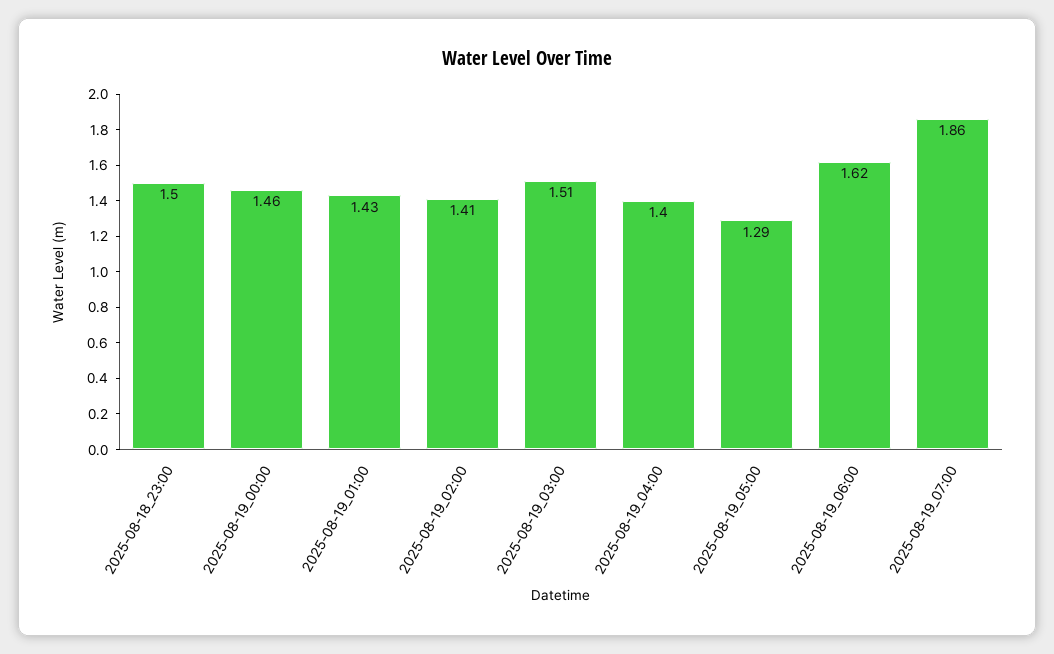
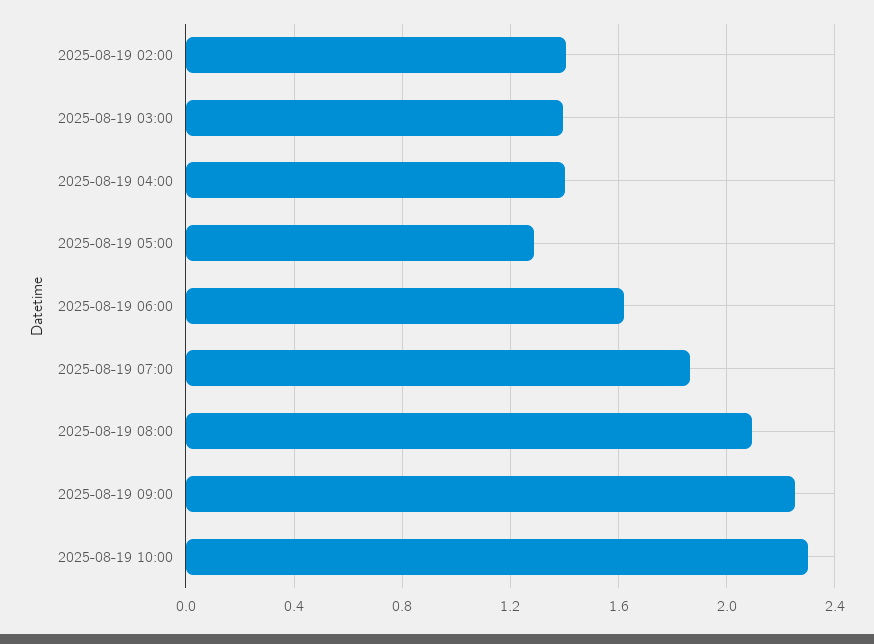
2025-08-18_23:00: 1.5 -> none
2025-08-19_00:00: 1.46 -> none
2025-08-19_01:00: 1.43 -> none
2025-08-19_03:00: 1.51 -> 1.4
2025-08-19 08:00: none -> 2.1
2025-08-19 09:00: none -> 2.25
2025-08-19 10:00: none -> 2.3

